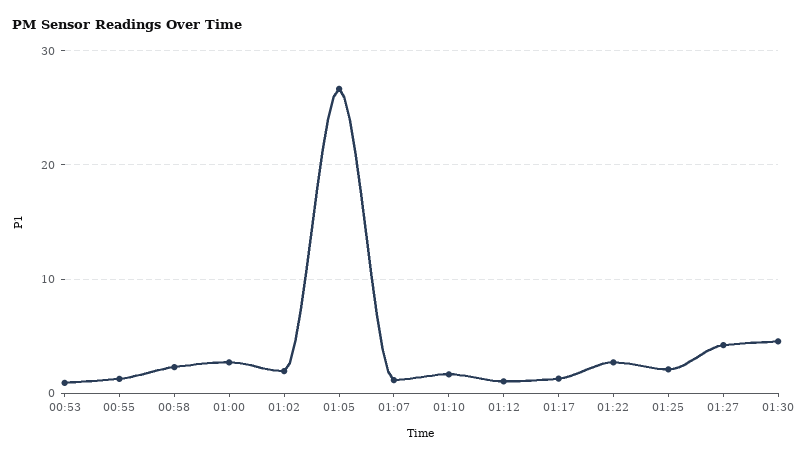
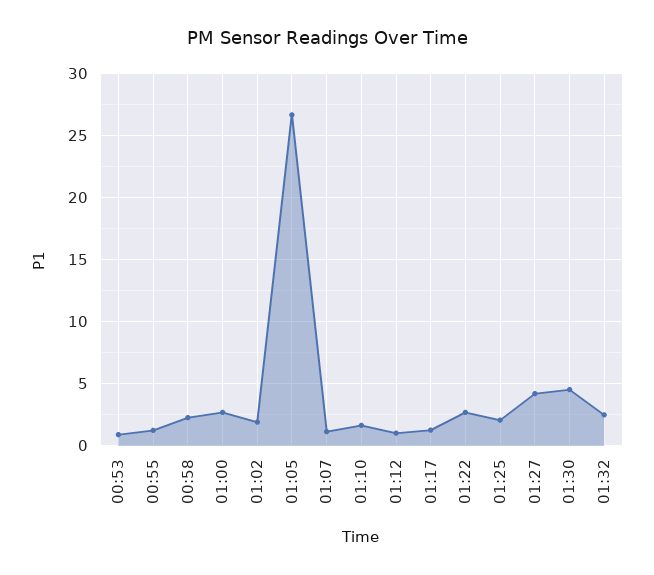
01:32: none -> 2.5

